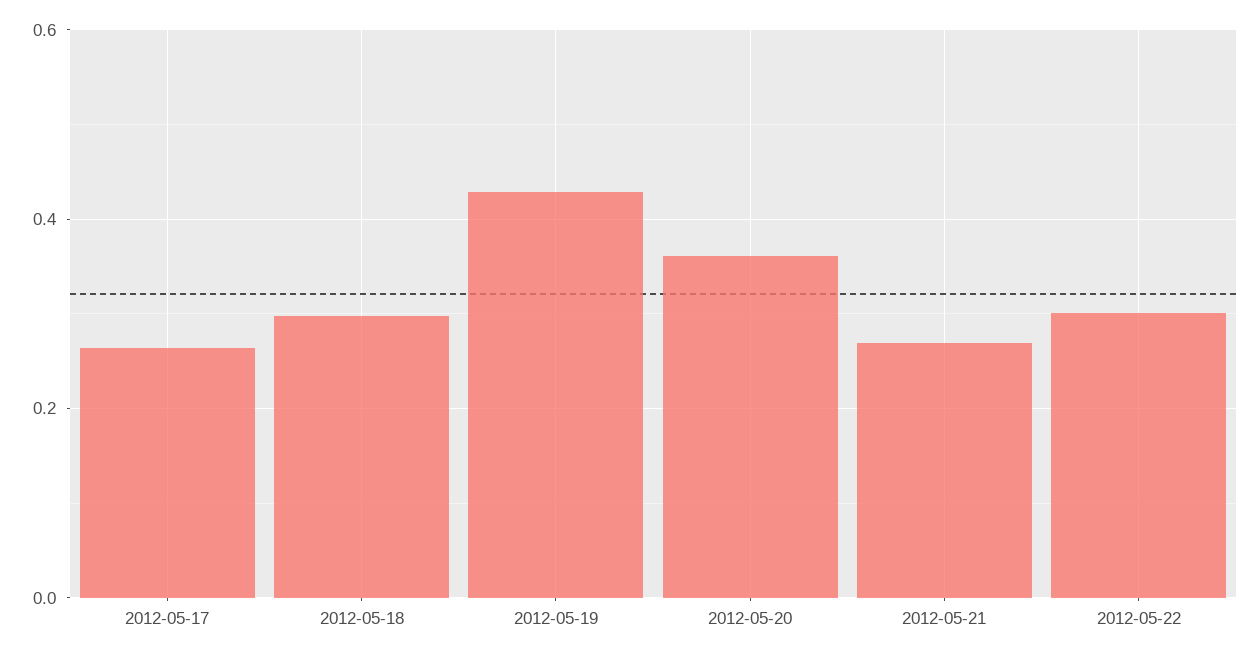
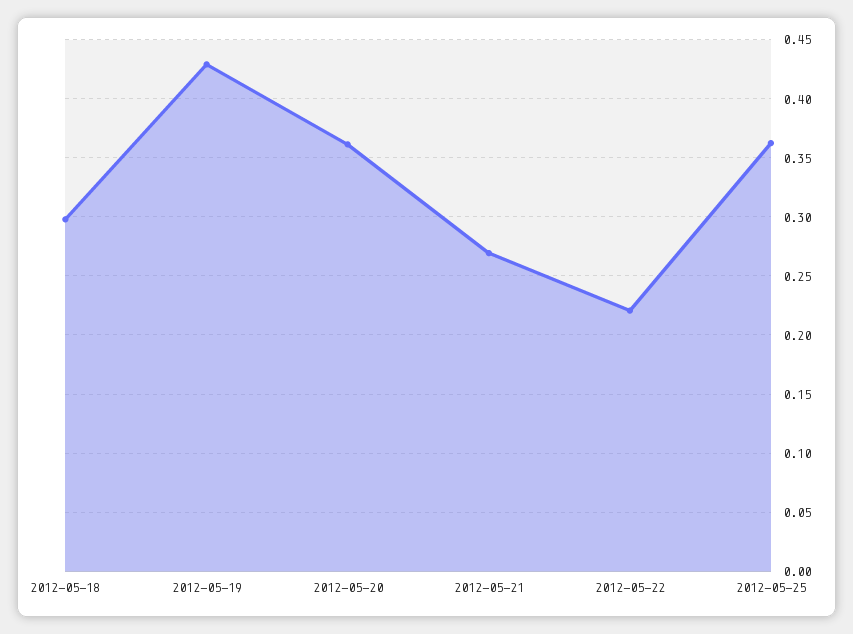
2012-05-17: 0.26 -> none
2012-05-22: 0.3 -> 0.22
2012-05-25: none -> 0.36

